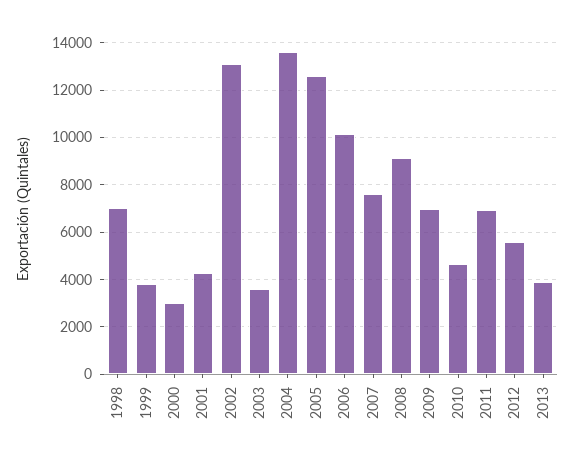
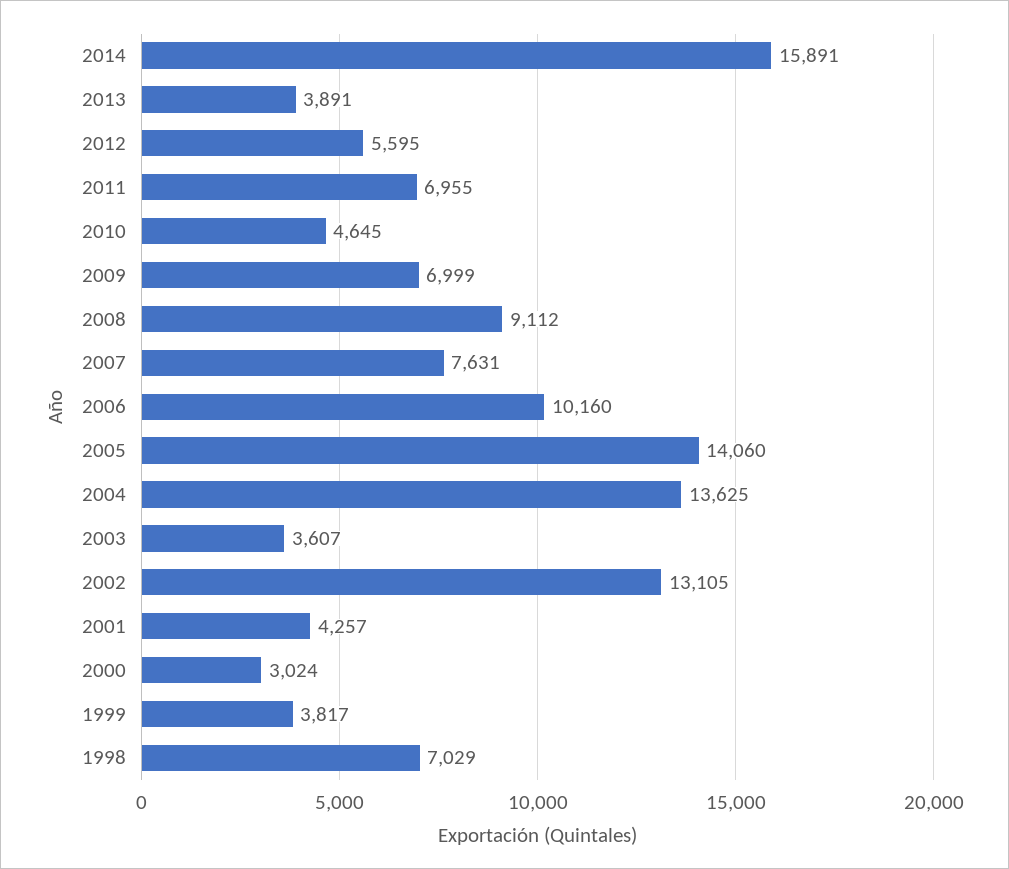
2005: 12500 -> 14060
2014: none -> 15891

